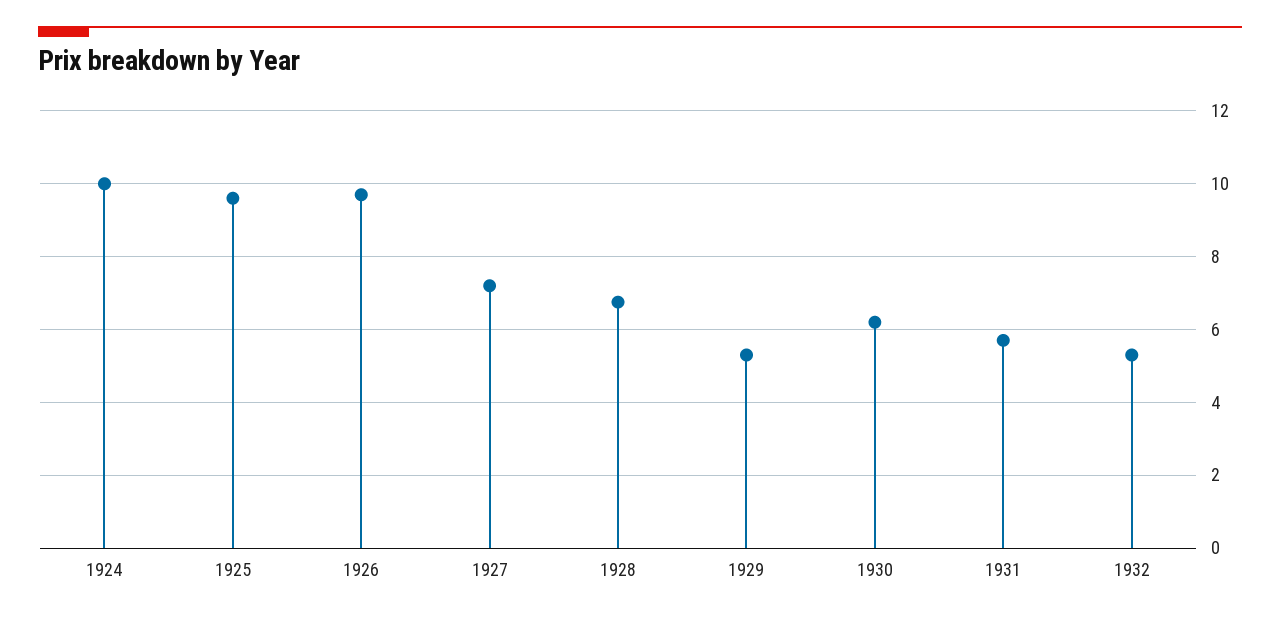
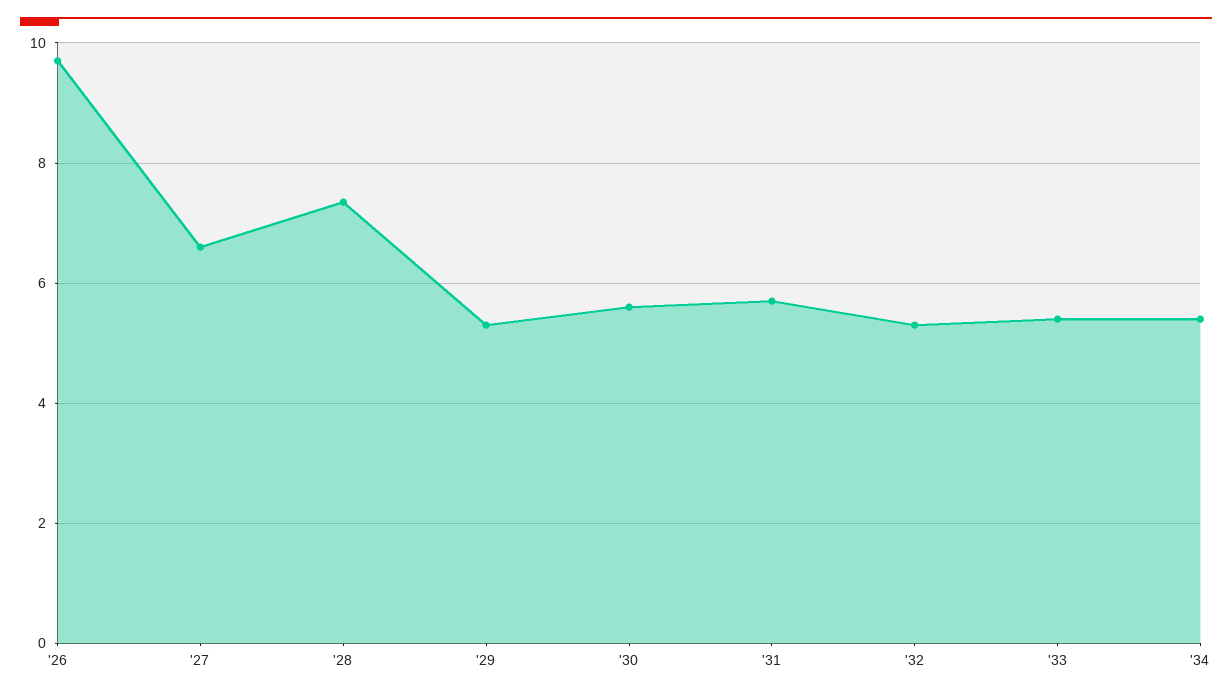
1924: 10 -> none
1925: 9.6 -> none
1927: 7.2 -> 6.6
1928: 6.8 -> 7.4
1930: 6.2 -> 5.6
'33: none -> 5.4
'34: none -> 5.4

